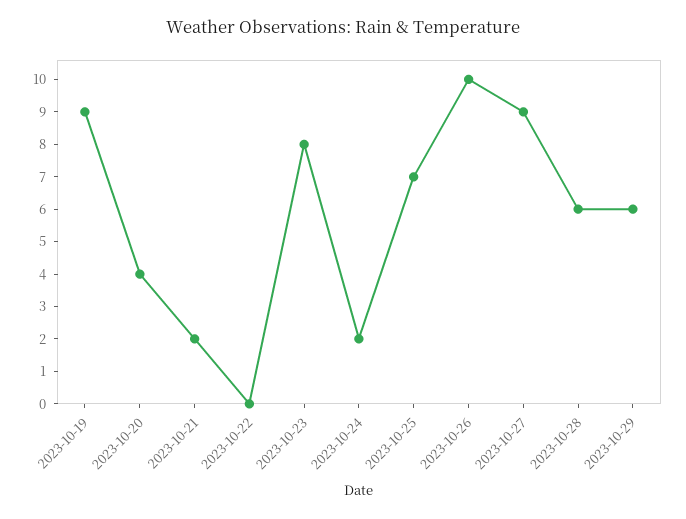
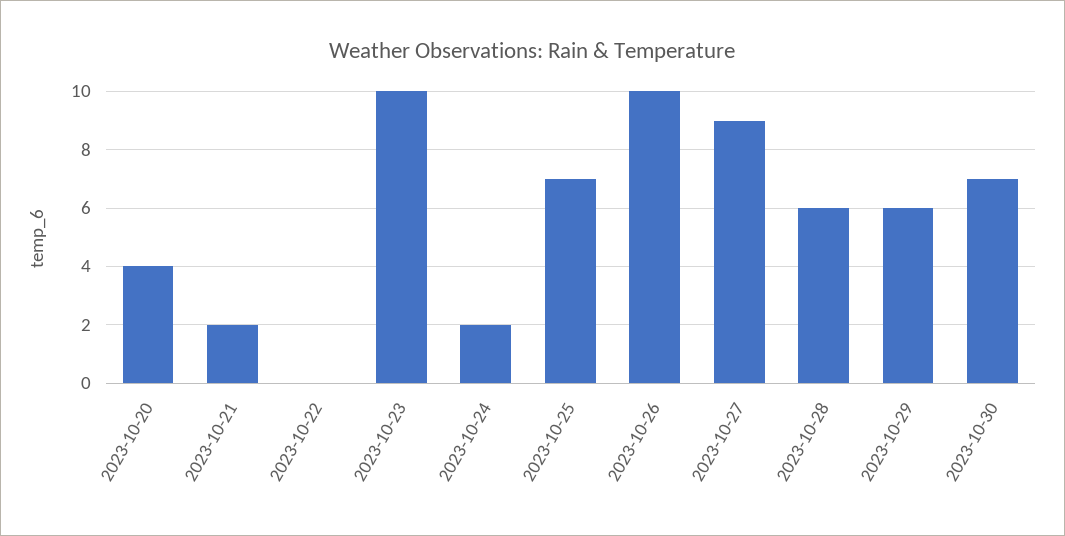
2023-10-19: 9 -> none
2023-10-23: 8 -> 10
2023-10-30: none -> 7

